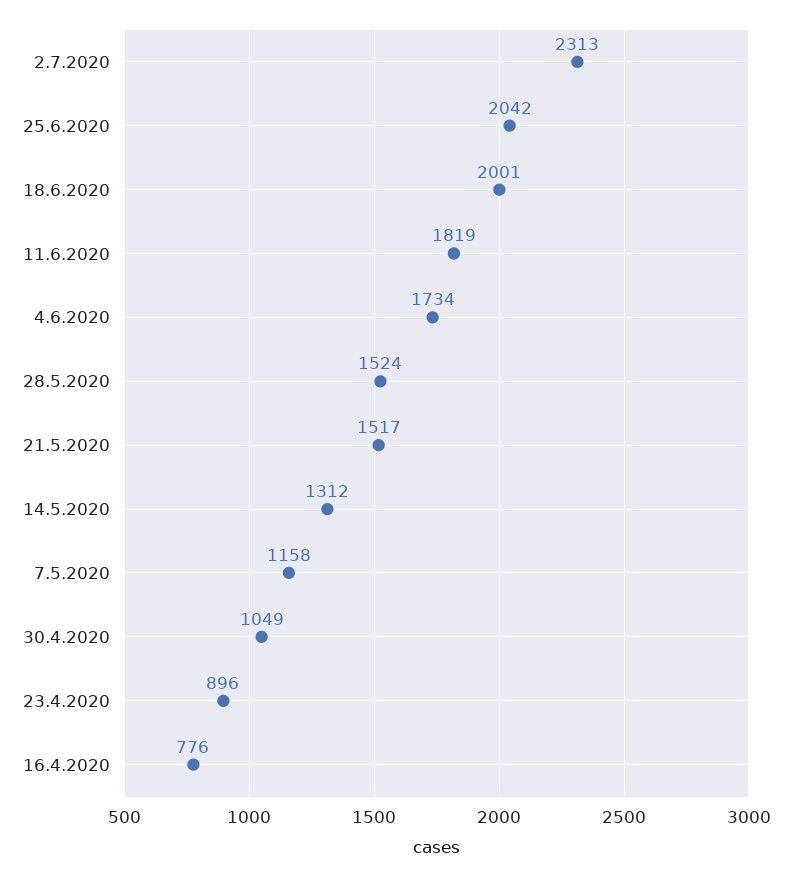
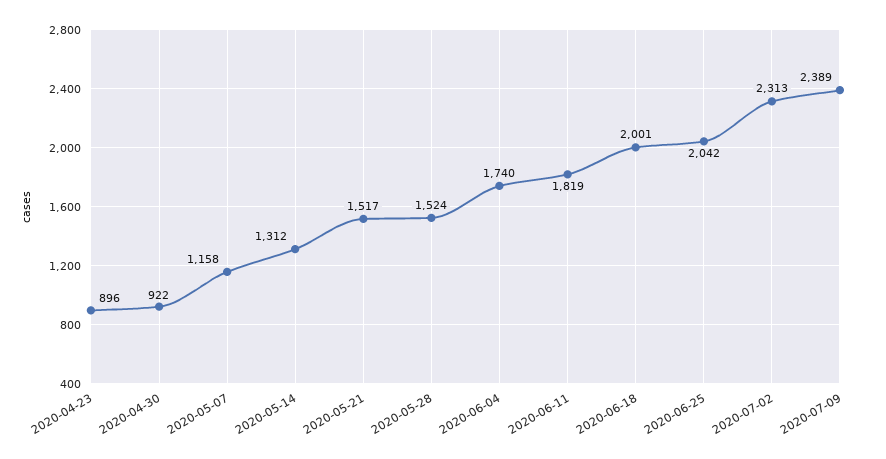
4.6.2020: 1734 -> 1740
30.4.2020: 1049 -> 922
16.4.2020: 776 -> none
2020-07-09: none -> 2389

